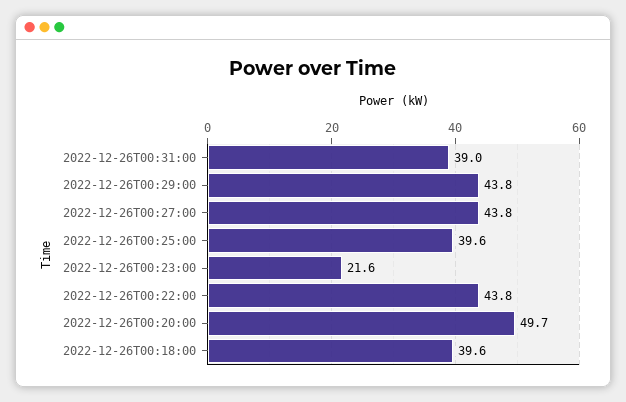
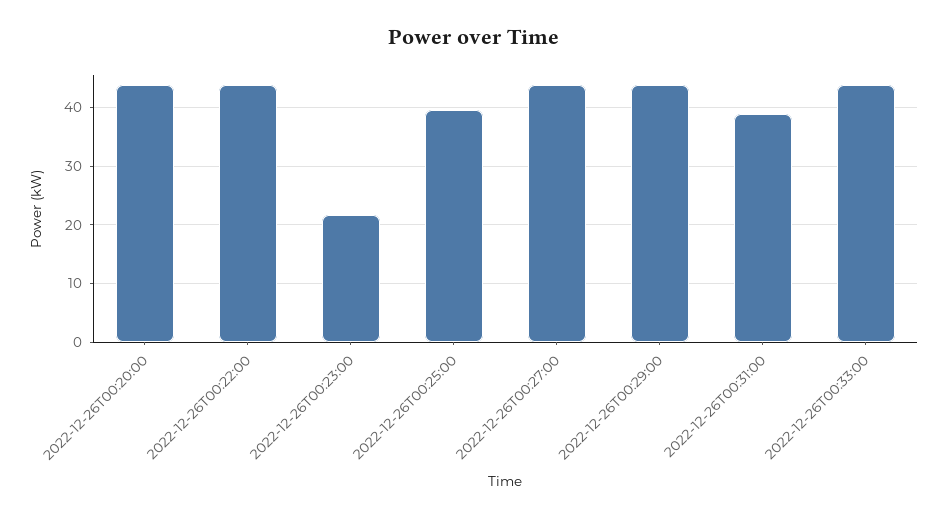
2022-12-26T00:20:00: 49.7 -> 44
2022-12-26T00:18:00: 39.6 -> none
2022-12-26T00:33:00: none -> 44

